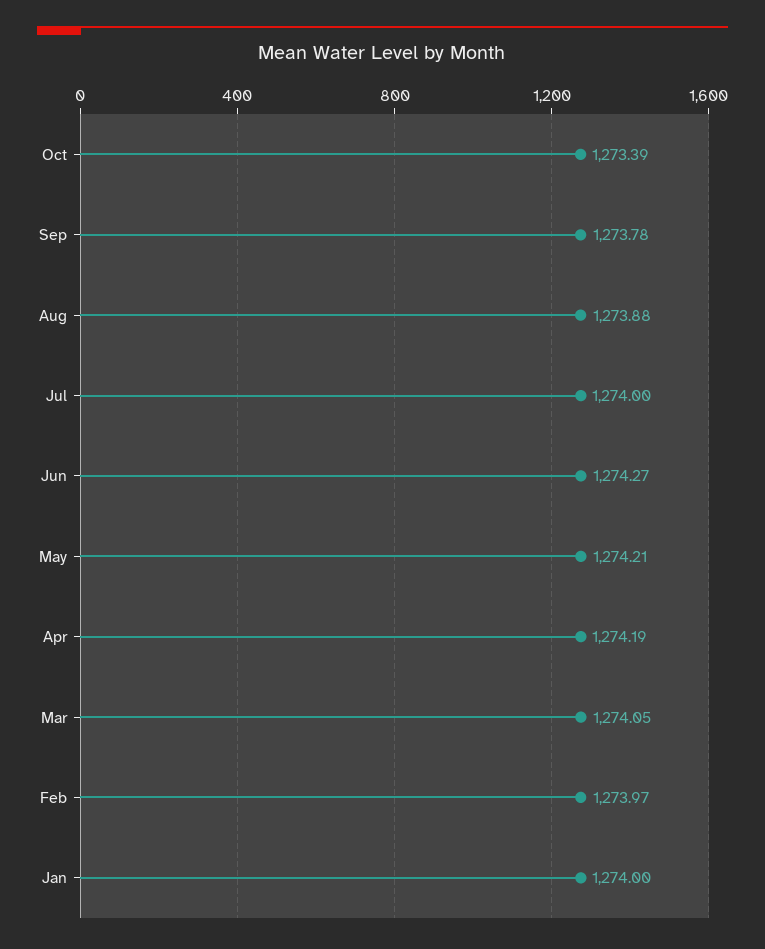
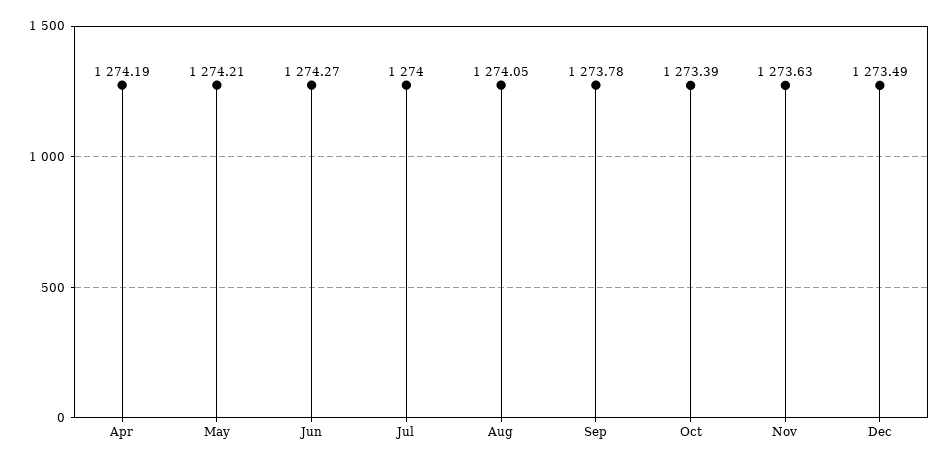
Aug: 1273.88 -> 1274.05
Mar: 1274.05 -> none
Feb: 1273.97 -> none
Jan: 1274 -> none
Nov: none -> 1273.63
Dec: none -> 1273.49

